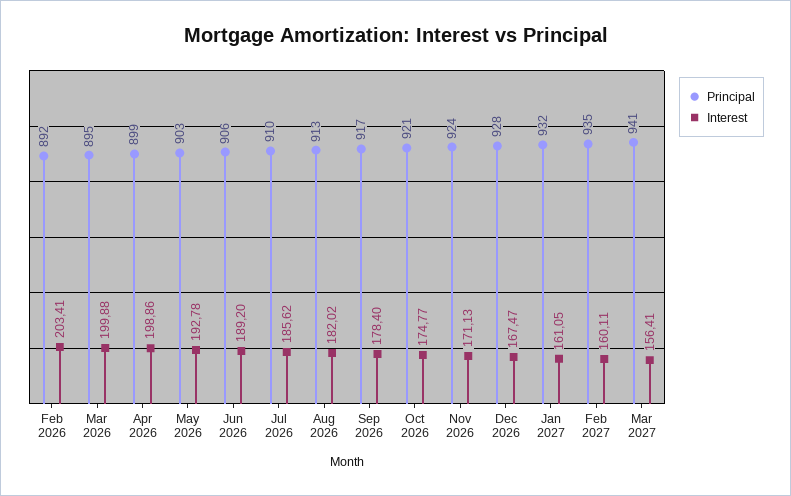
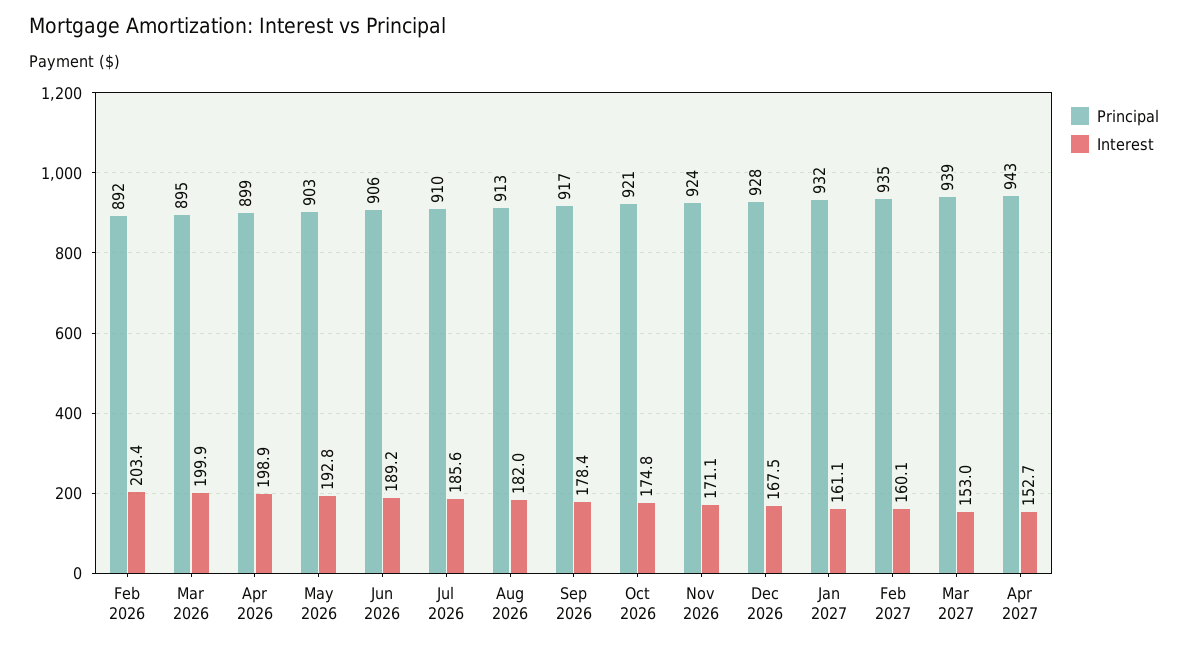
Principal, Mar 2027: 941 -> 939
Interest, Mar 2027: 156.41 -> 153
Principal, Apr 2027: none -> 943
Interest, Apr 2027: none -> 152.7

